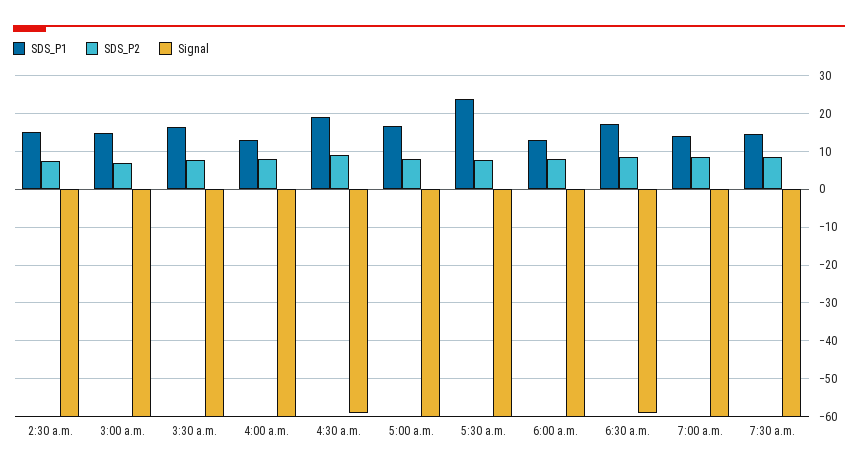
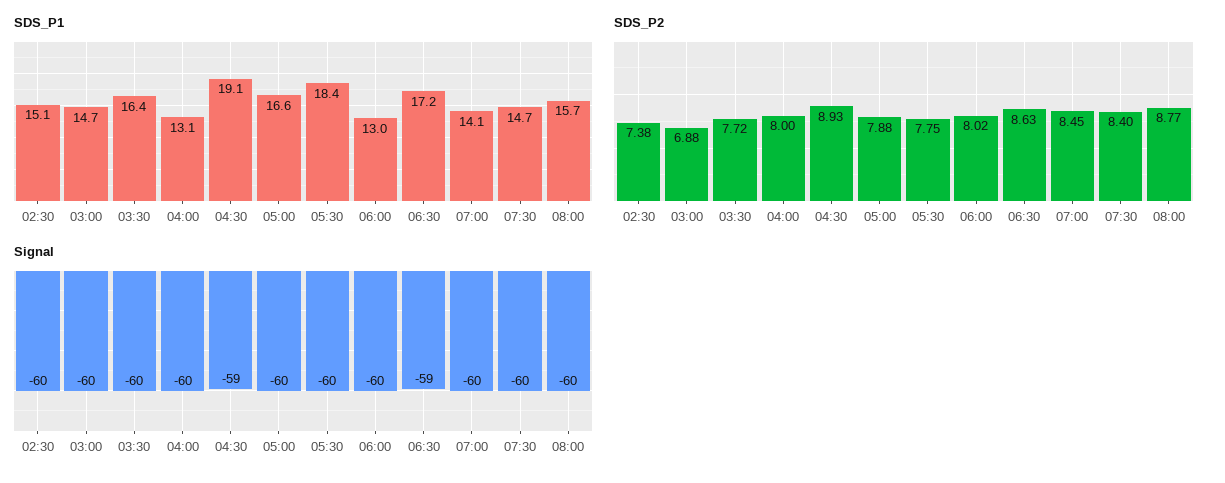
SDS_P1, 5:30 a.m.: 24 -> 18.4
SDS_P1, 08:00: none -> 15.7
SDS_P2, 08:00: none -> 8.77
Signal, 08:00: none -> -60

